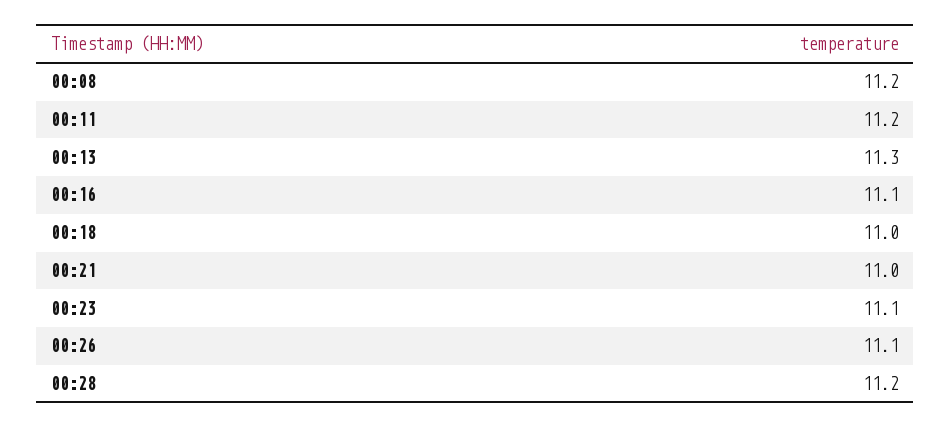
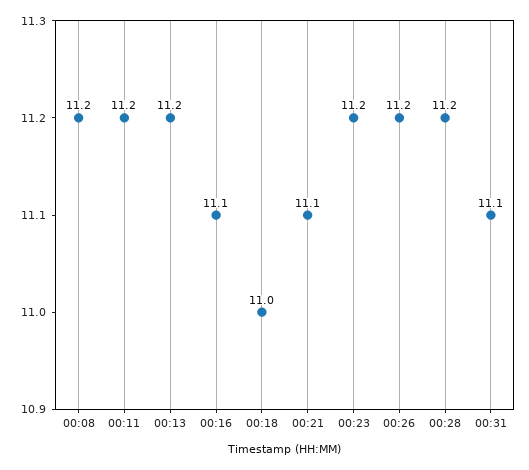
00:13: 11.3 -> 11.2
00:21: 11 -> 11.1
00:23: 11.1 -> 11.2
00:26: 11.1 -> 11.2
00:31: none -> 11.1

